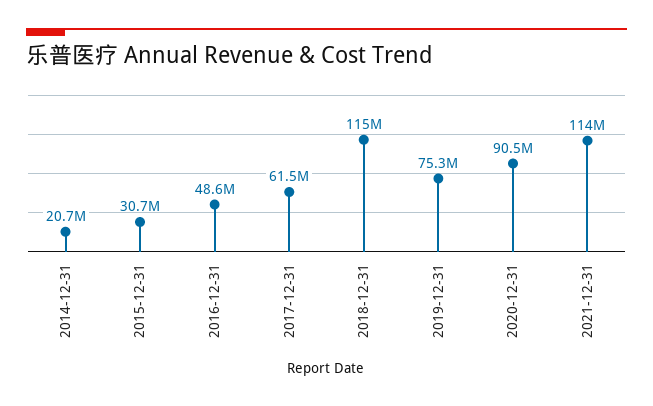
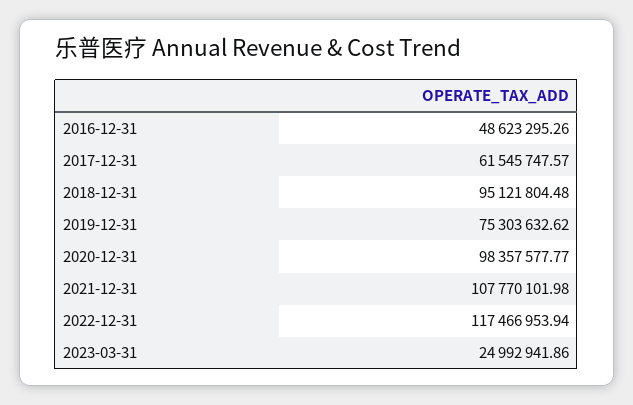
2014-12-31: 20700000 -> none
2015-12-31: 30700000 -> none
2018-12-31: 115000000 -> 95121804.48
2020-12-31: 90500000 -> 98357577.77
2021-12-31: 114000000 -> 107770101.98
2022-12-31: none -> 117466953.94
2023-03-31: none -> 24992941.86

